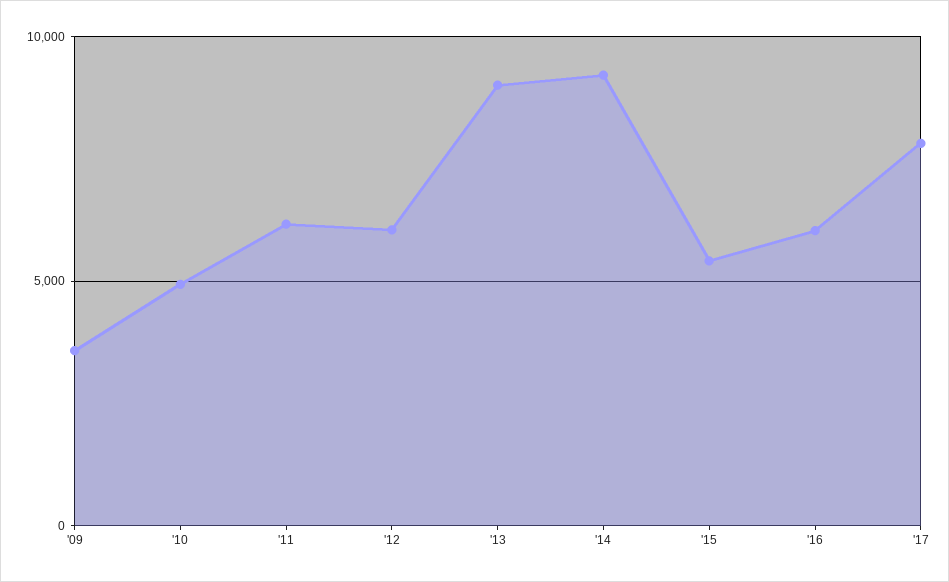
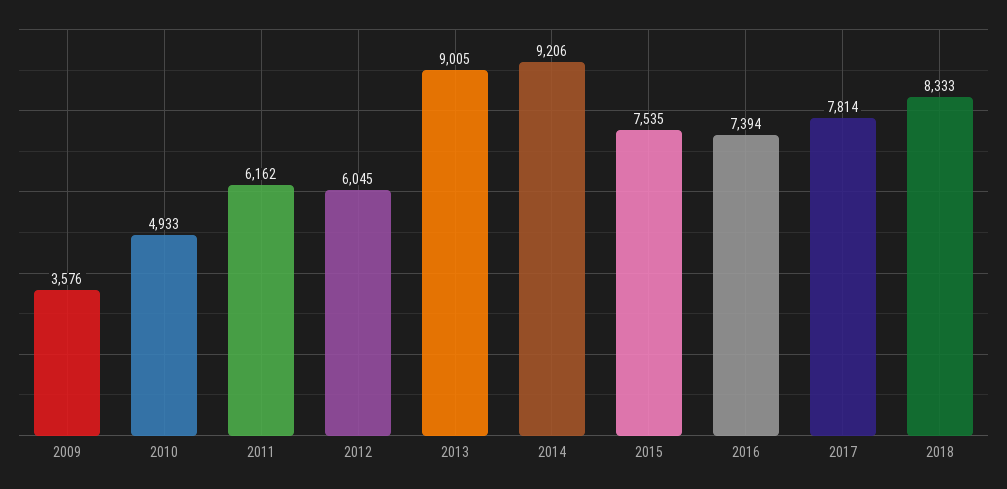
'15: 5500 -> 7535
'16: 6000 -> 7394
2018: none -> 8333

